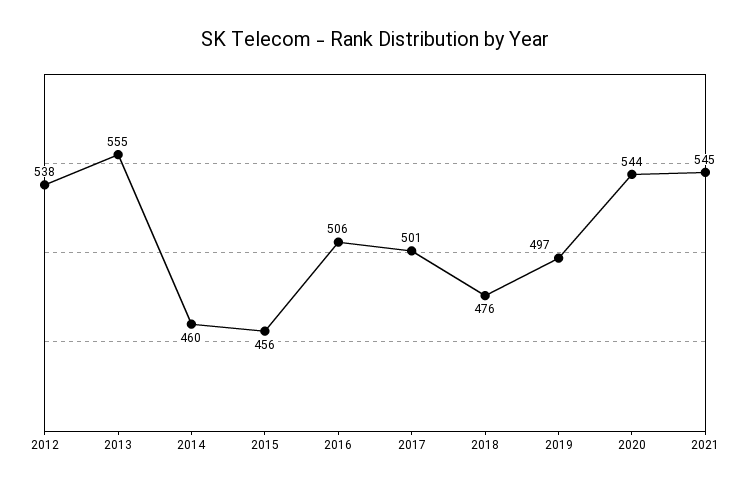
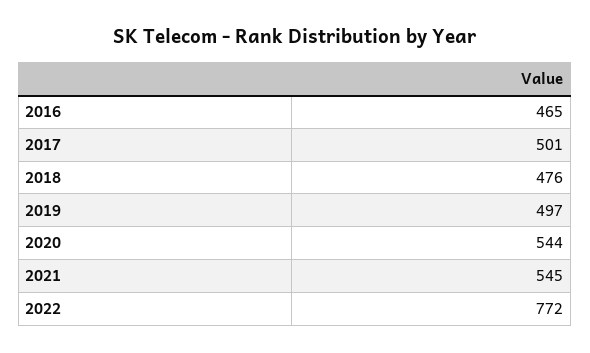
2012: 538 -> none
2013: 555 -> none
2014: 460 -> none
2015: 456 -> none
2016: 506 -> 465
2022: none -> 772

